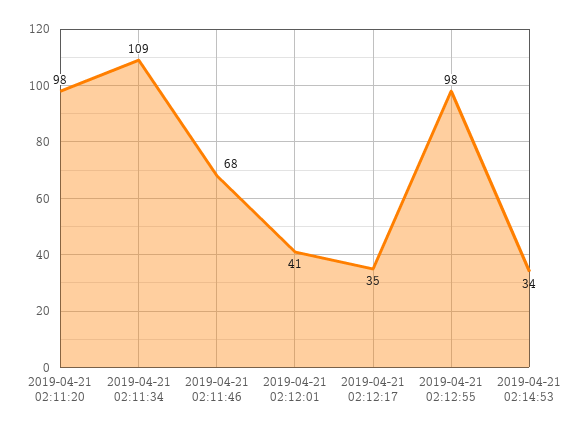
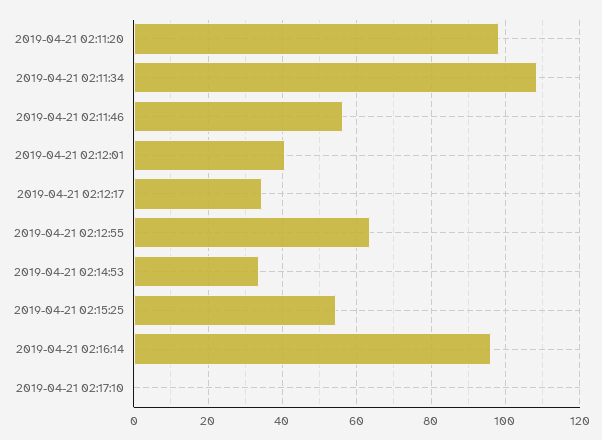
2019-04-21 02:11:46: 68 -> 56
2019-04-21 02:12:55: 98 -> 64
2019-04-21 02:15:25: none -> 54
2019-04-21 02:16:14: none -> 96
2019-04-21 02:17:10: none -> 0

